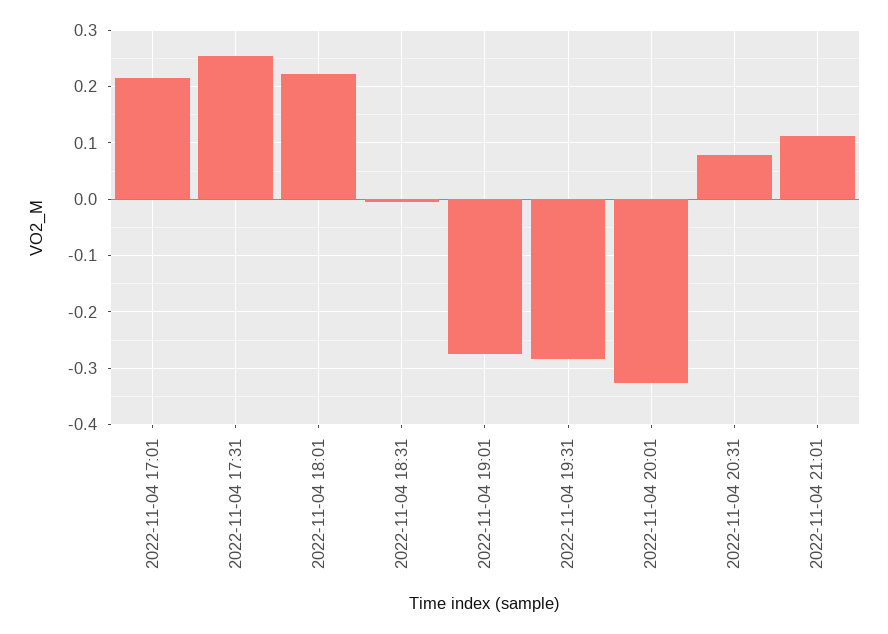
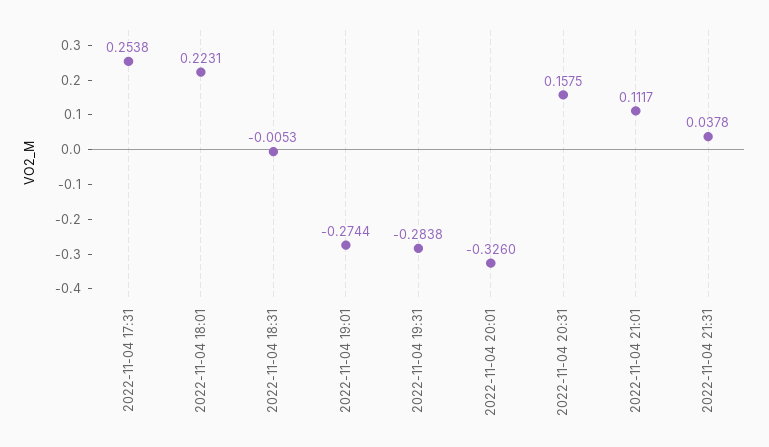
2022-11-04 17:01: 0.22 -> none
2022-11-04 20:31: 0.08 -> 0.1575
2022-11-04 21:31: none -> 0.0378

